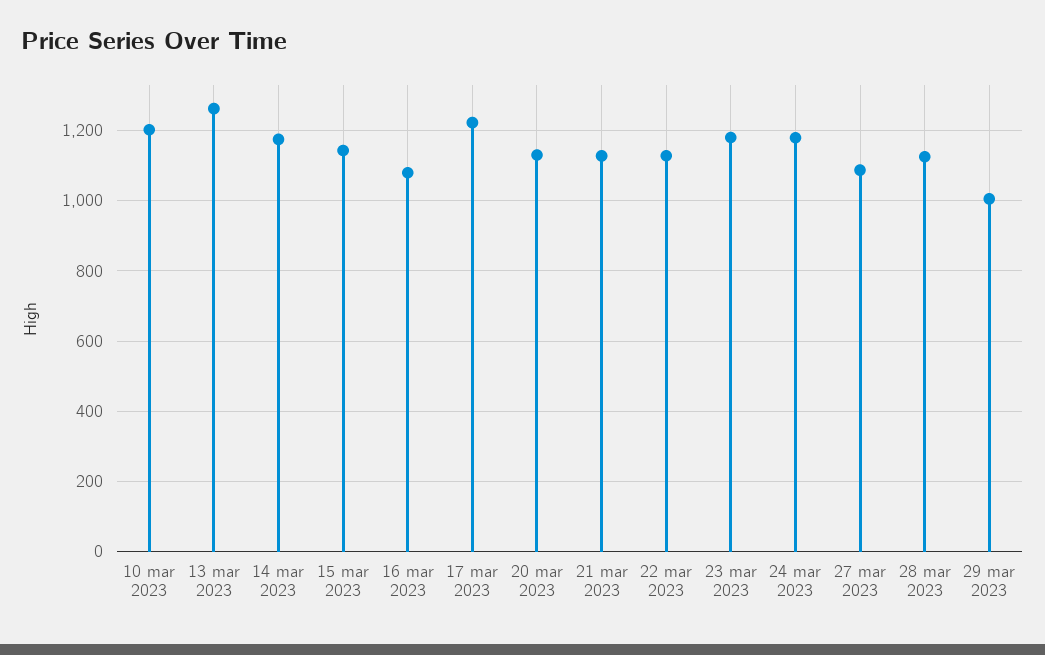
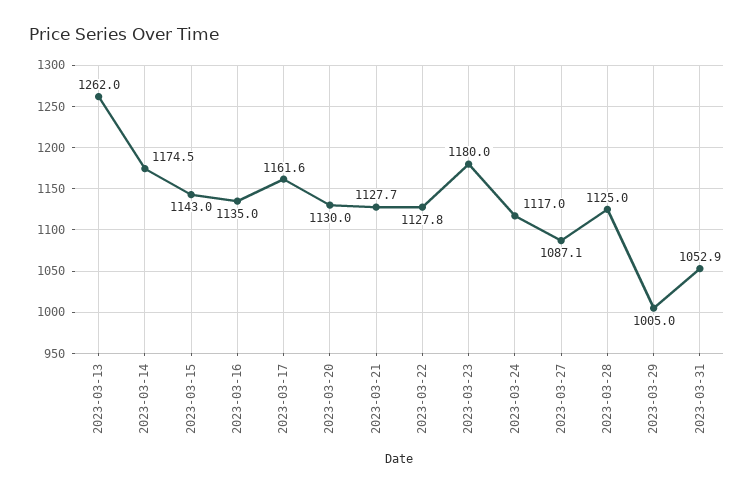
10 mar 2023: 1200 -> none
16 mar 2023: 1080 -> 1135
17 mar 2023: 1220 -> 1161.6
24 mar 2023: 1180 -> 1117
2023-03-31: none -> 1052.9

